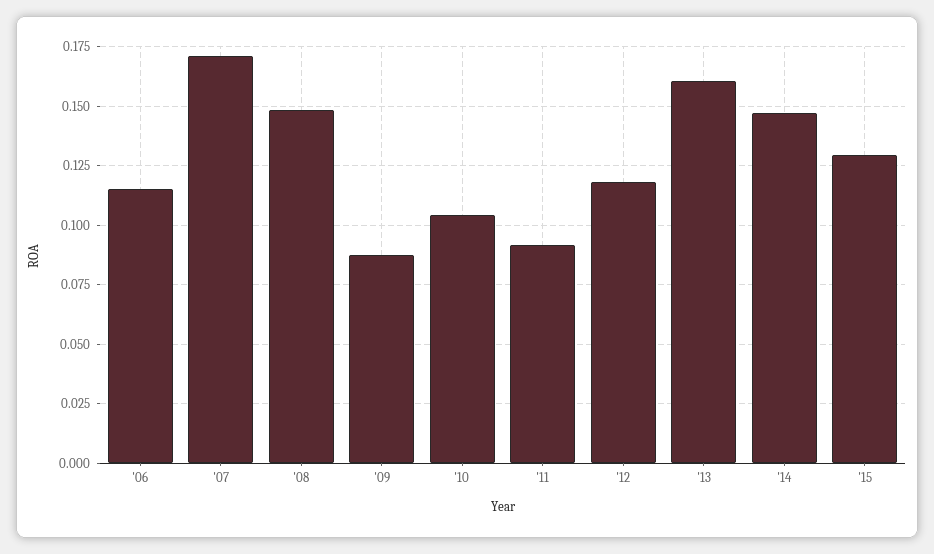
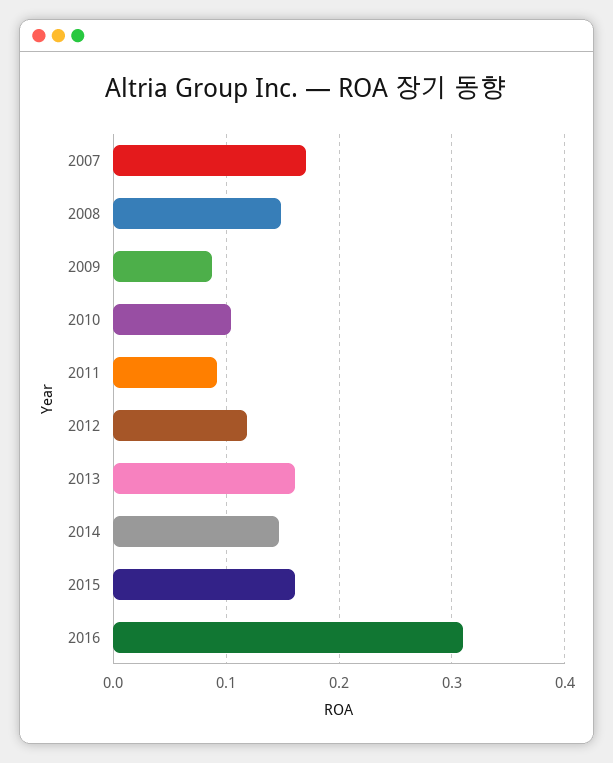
'06: 0.115 -> none
'15: 0.13 -> 0.16
2016: none -> 0.31

